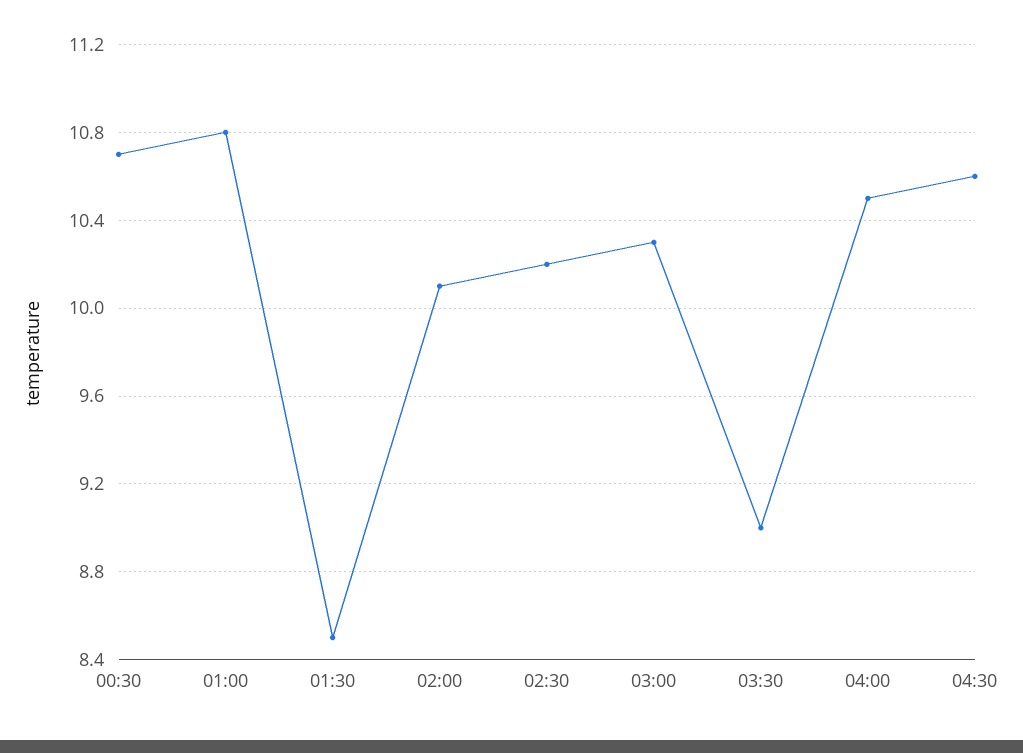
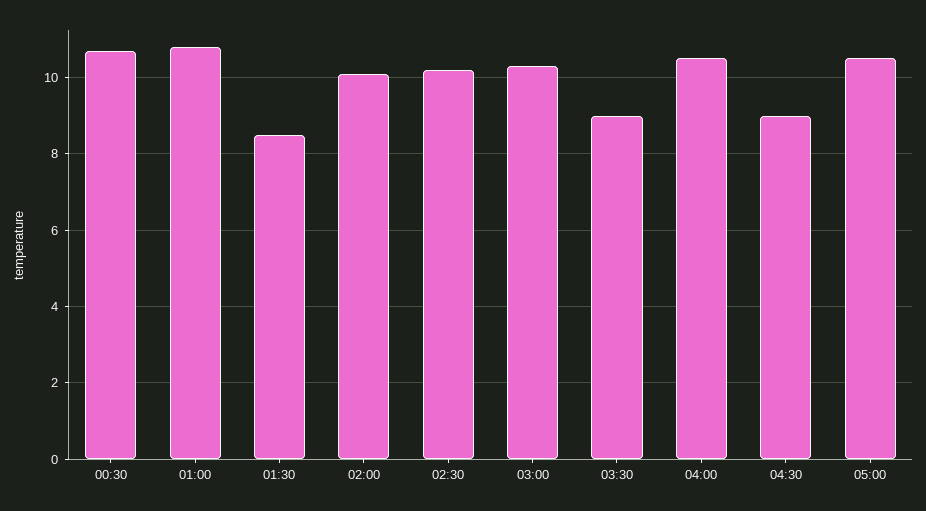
04:30: 10.6 -> 9
05:00: none -> 10.5

